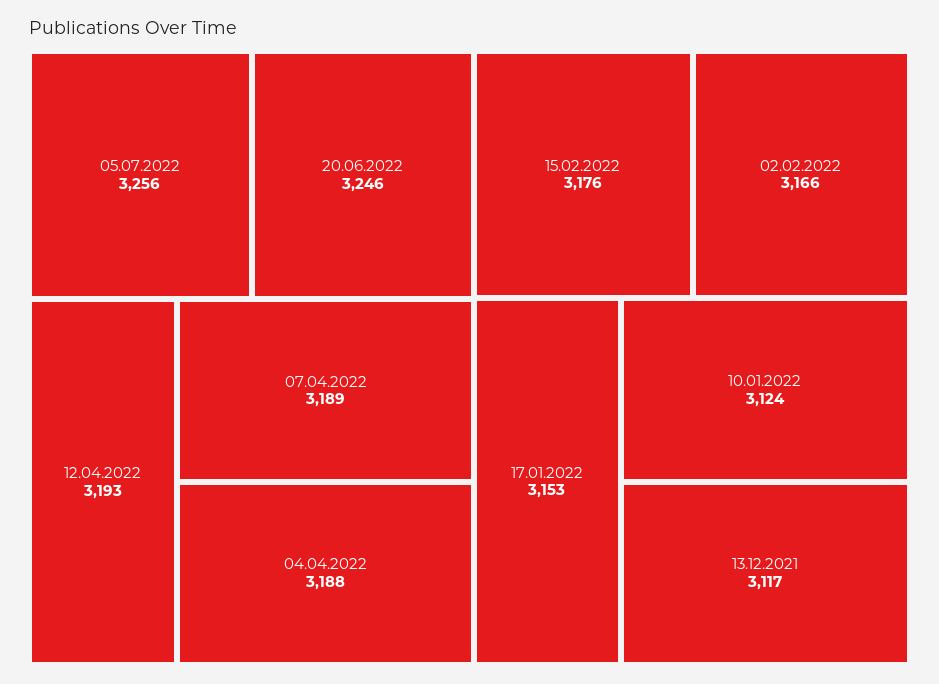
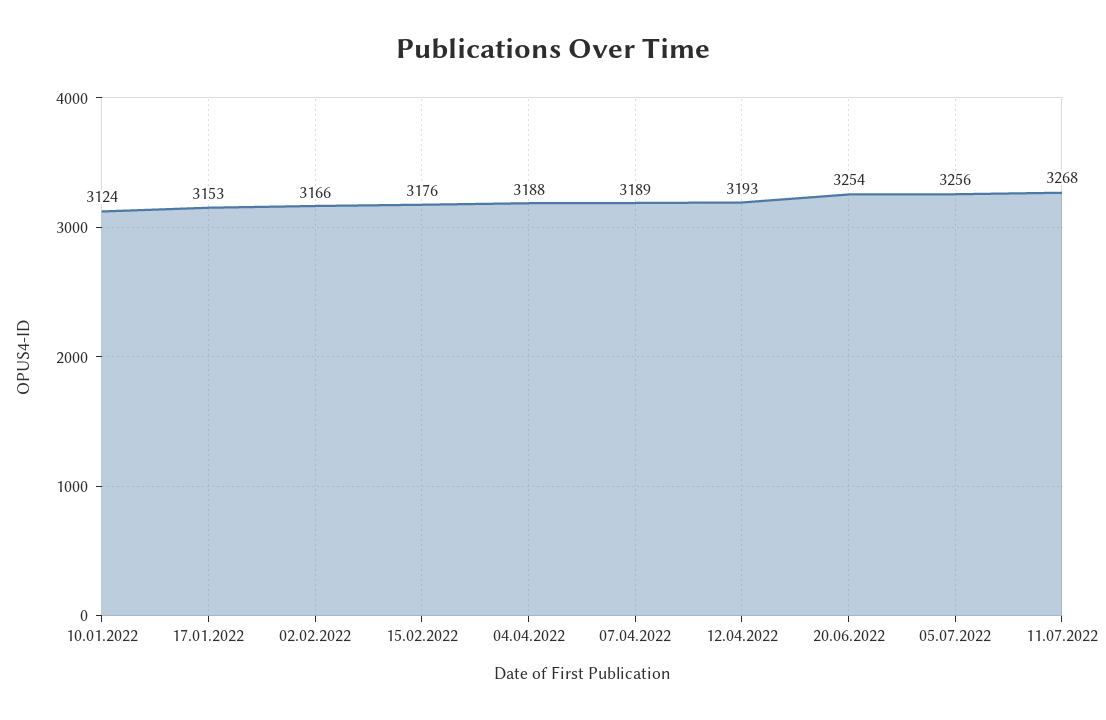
20.06.2022: 3246 -> 3254
13.12.2021: 3117 -> none
11.07.2022: none -> 3268

